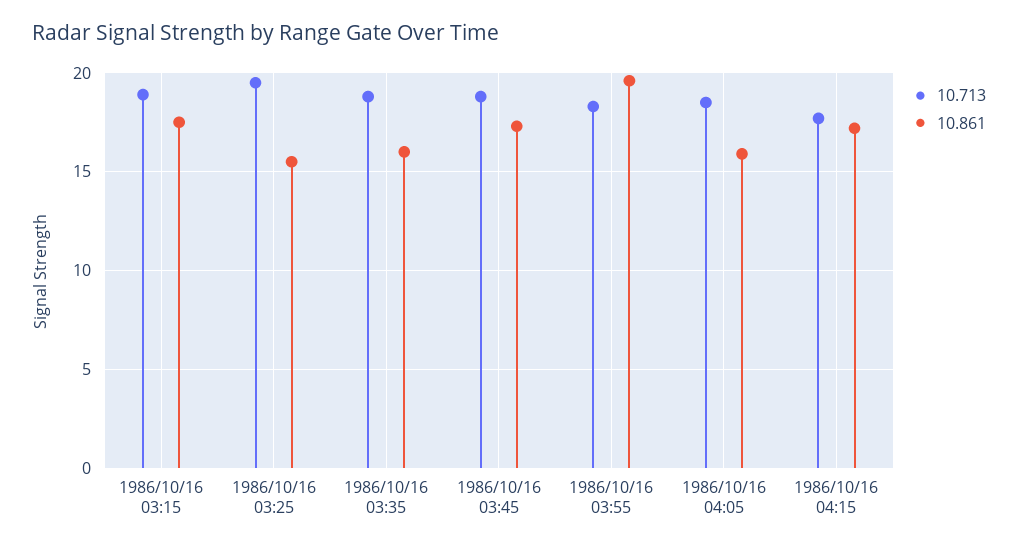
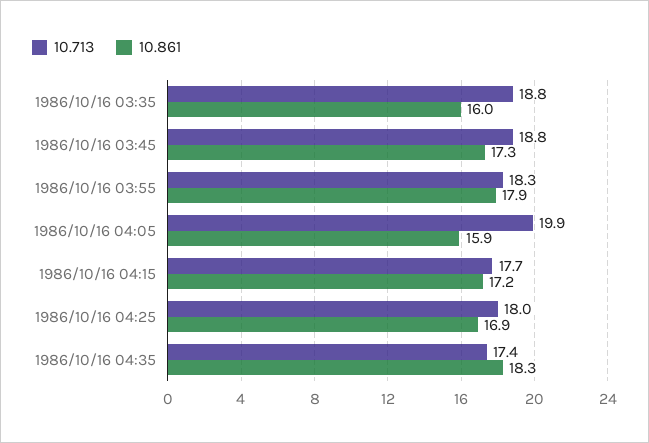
10.713, 1986/10/16 03:15: 19 -> none
10.861, 1986/10/16 03:15: 17.5 -> none
10.713, 1986/10/16 03:25: 19.5 -> none
10.861, 1986/10/16 03:25: 15.5 -> none
10.861, 1986/10/16 03:55: 19.5 -> 17.9
10.713, 1986/10/16 04:05: 18.5 -> 19.9
10.713, 1986/10/16 04:25: none -> 18
10.861, 1986/10/16 04:25: none -> 16.9
10.713, 1986/10/16 04:35: none -> 17.4
10.861, 1986/10/16 04:35: none -> 18.3

